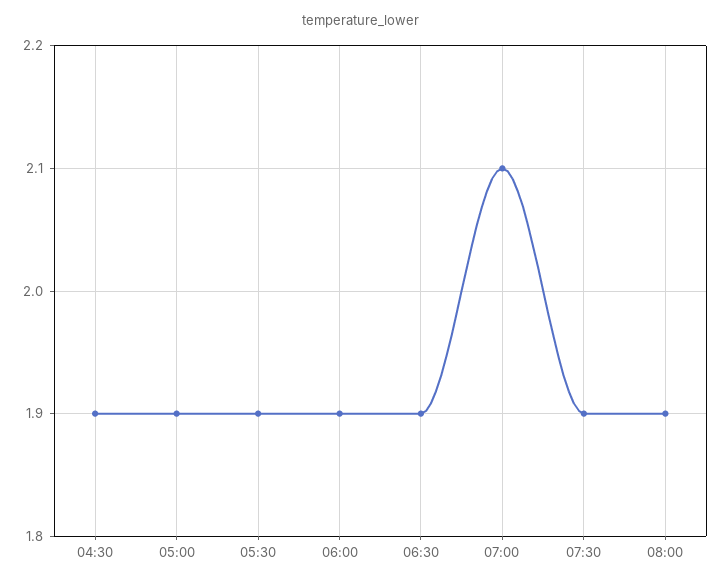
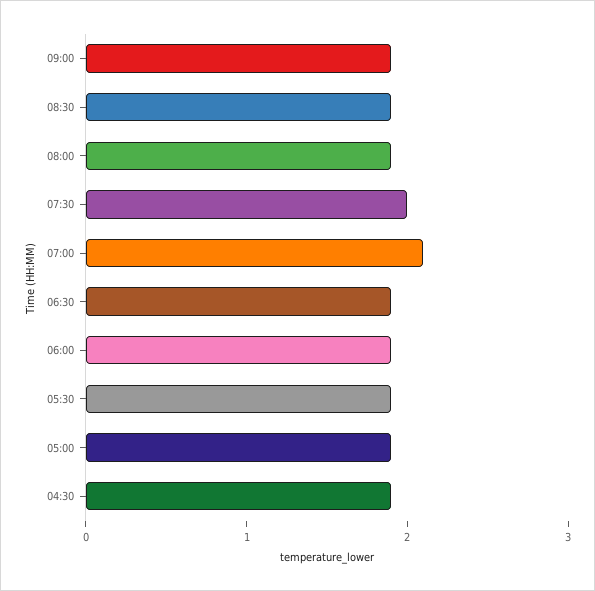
07:30: 1.9 -> 2
09:00: none -> 1.9
08:30: none -> 1.9

